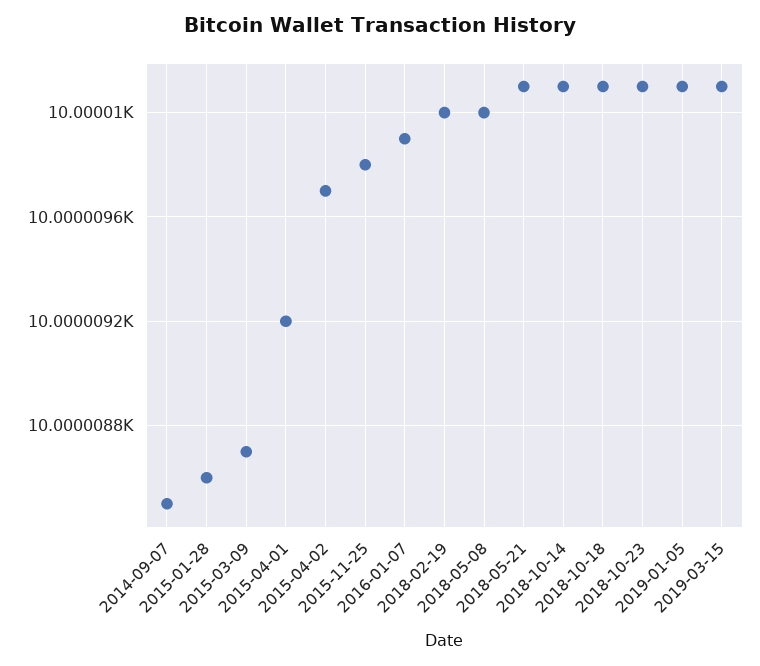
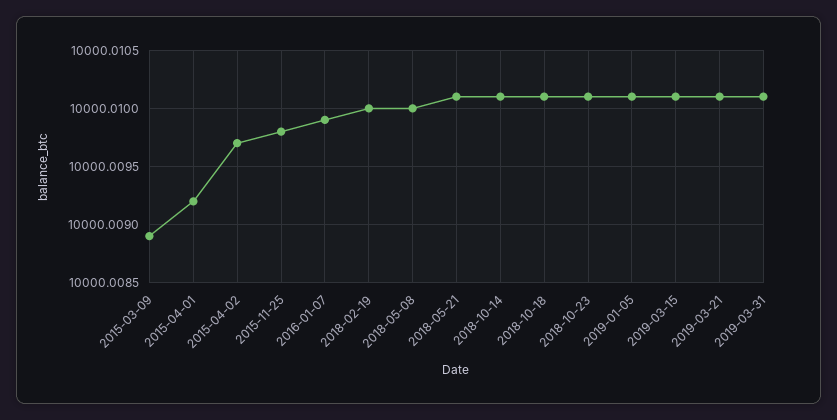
2014-09-07: 10000.0085 -> none
2015-01-28: 10000.0086 -> none
2015-03-09: 10000.0087 -> 10000.0089
2019-03-21: none -> 10000.0101
2019-03-31: none -> 10000.0101

